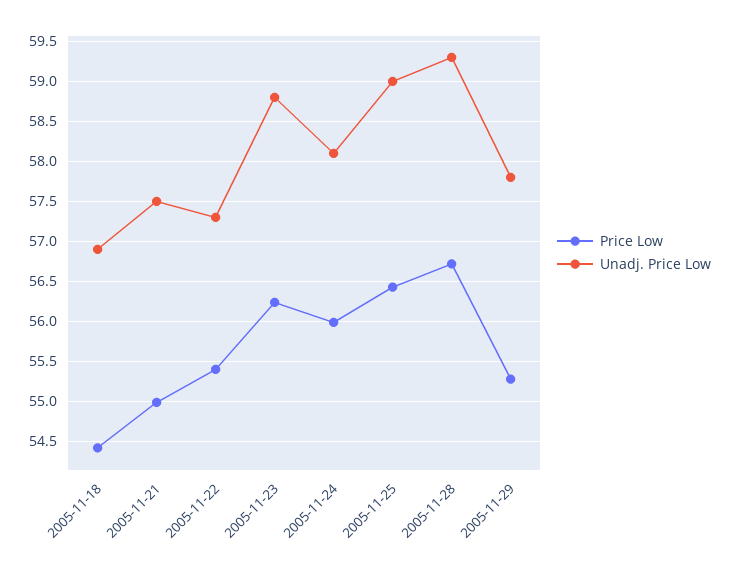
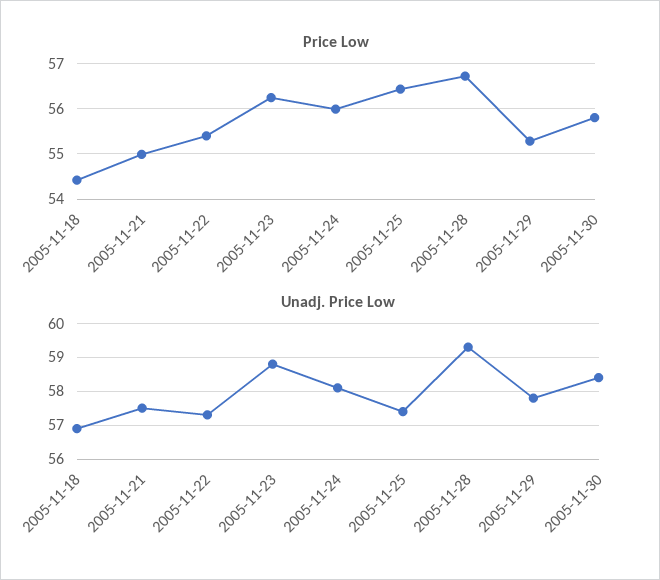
Unadj. Price Low, 2005-11-25: 59 -> 57.5
Price Low, 2005-11-30: none -> 55.8
Unadj. Price Low, 2005-11-30: none -> 58.5

